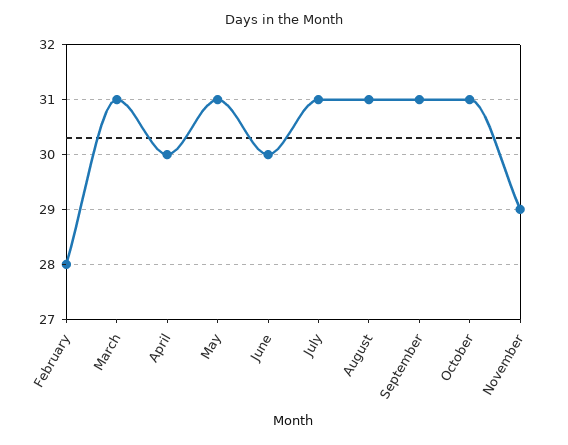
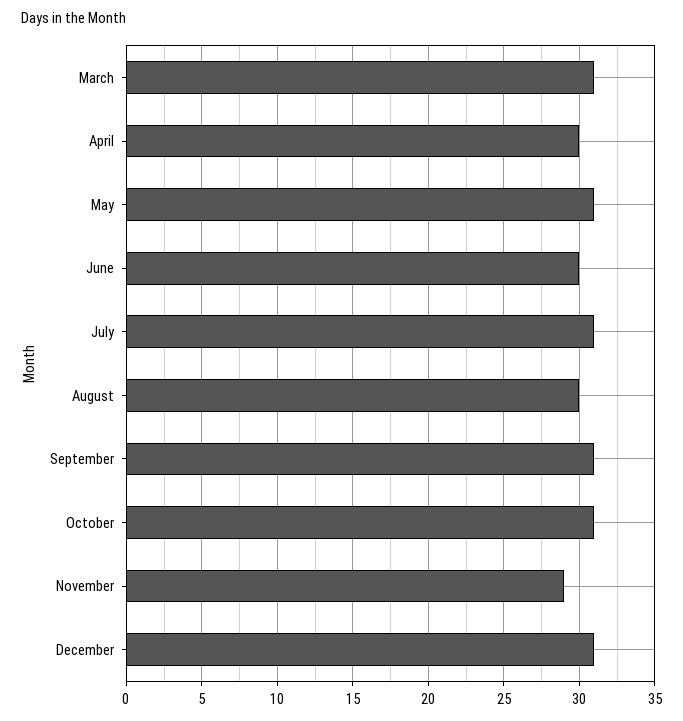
February: 28 -> none
August: 31 -> 30
December: none -> 31

